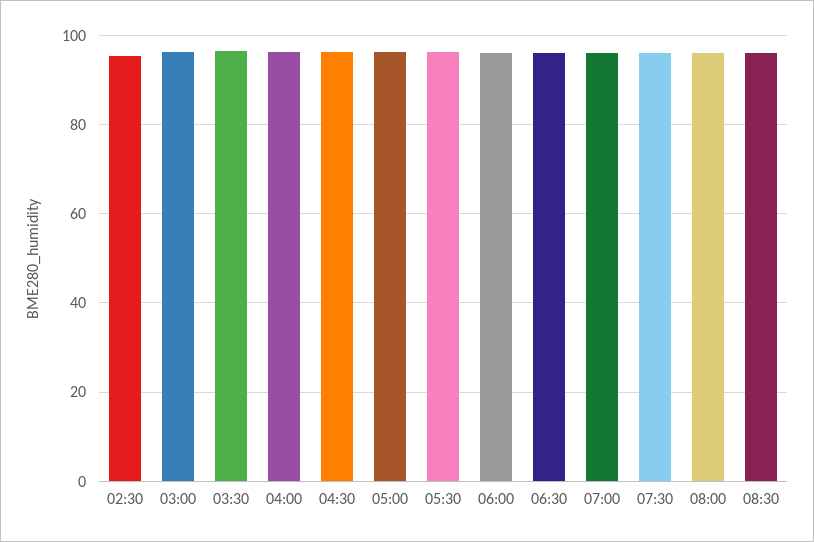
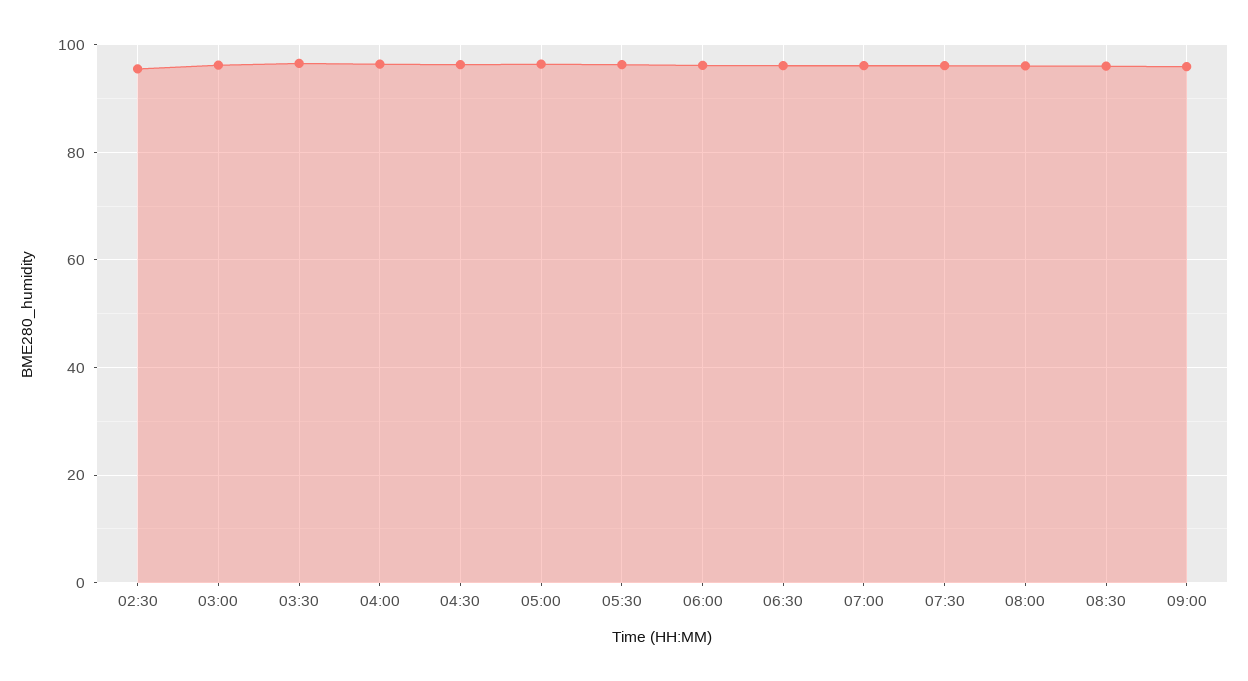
09:00: none -> 96

